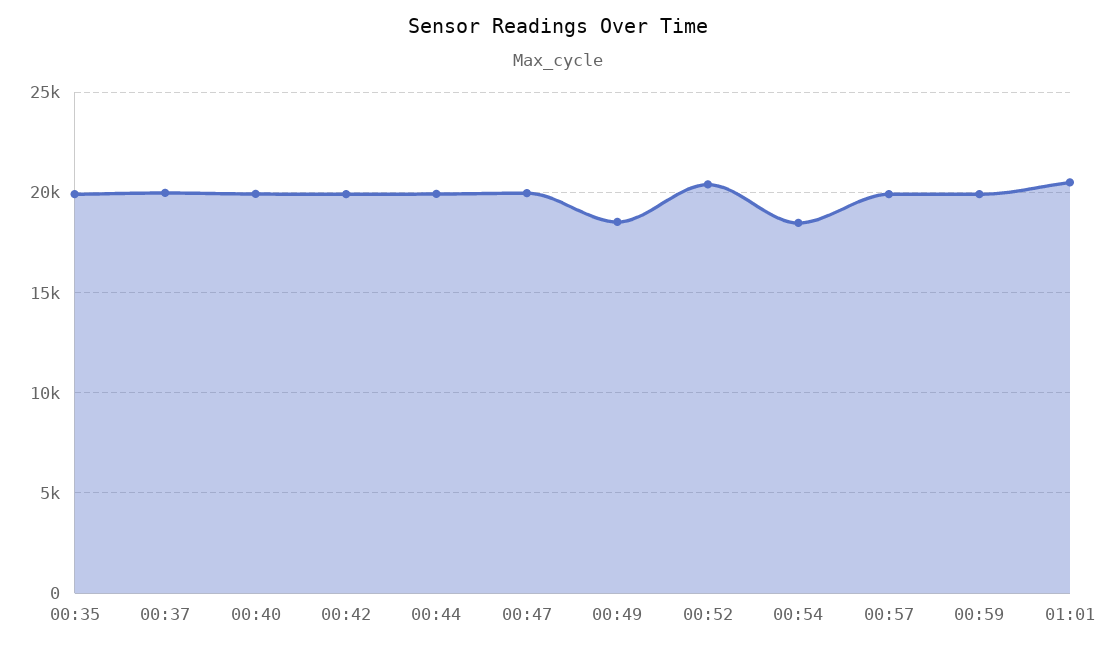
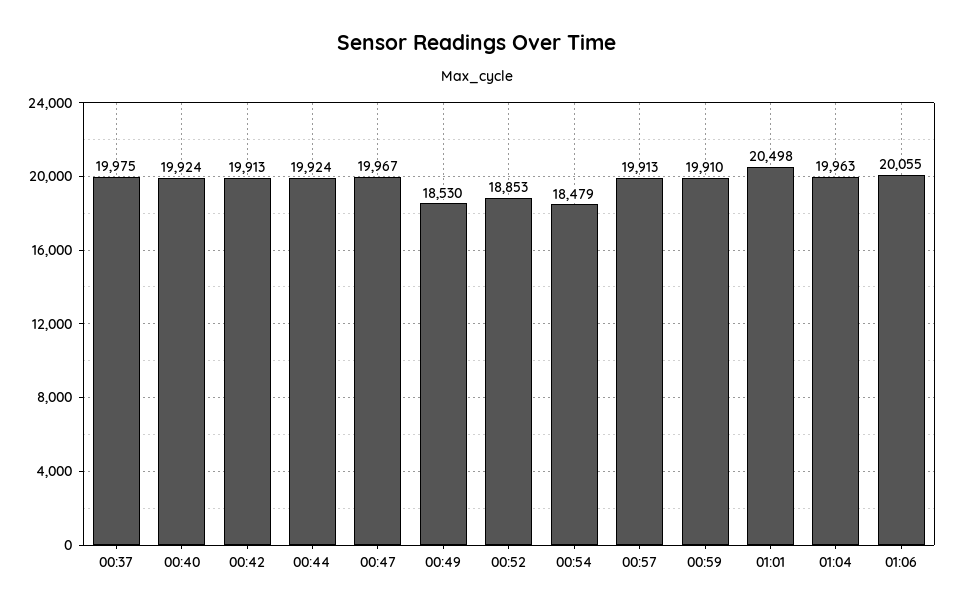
00:35: 20000 -> none
00:52: 20500 -> 18853
01:04: none -> 19963
01:06: none -> 20055

